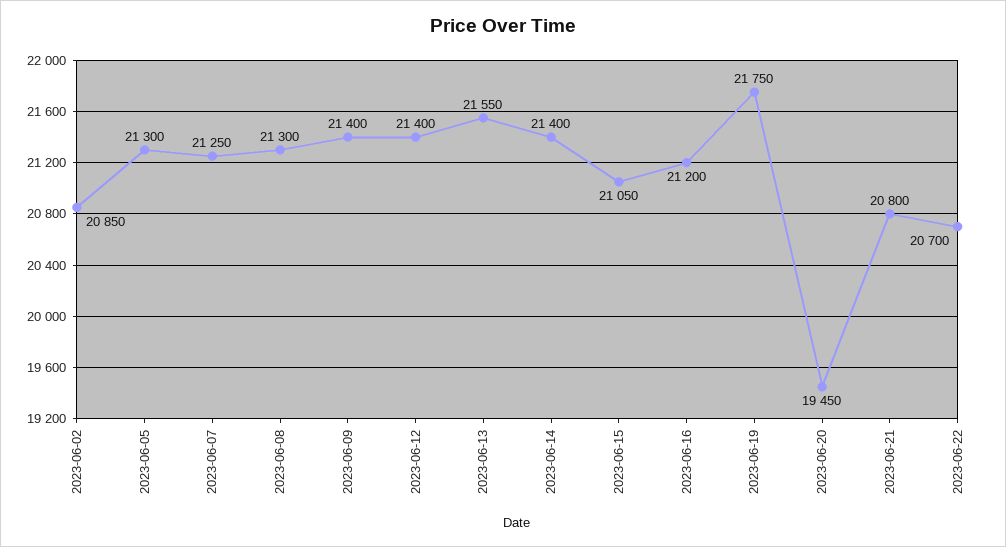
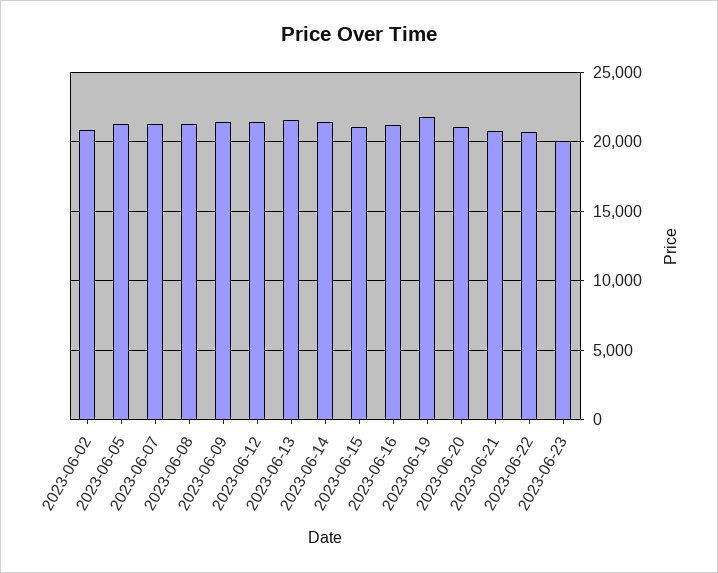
2023-06-20: 19450 -> 21000
2023-06-23: none -> 20000

